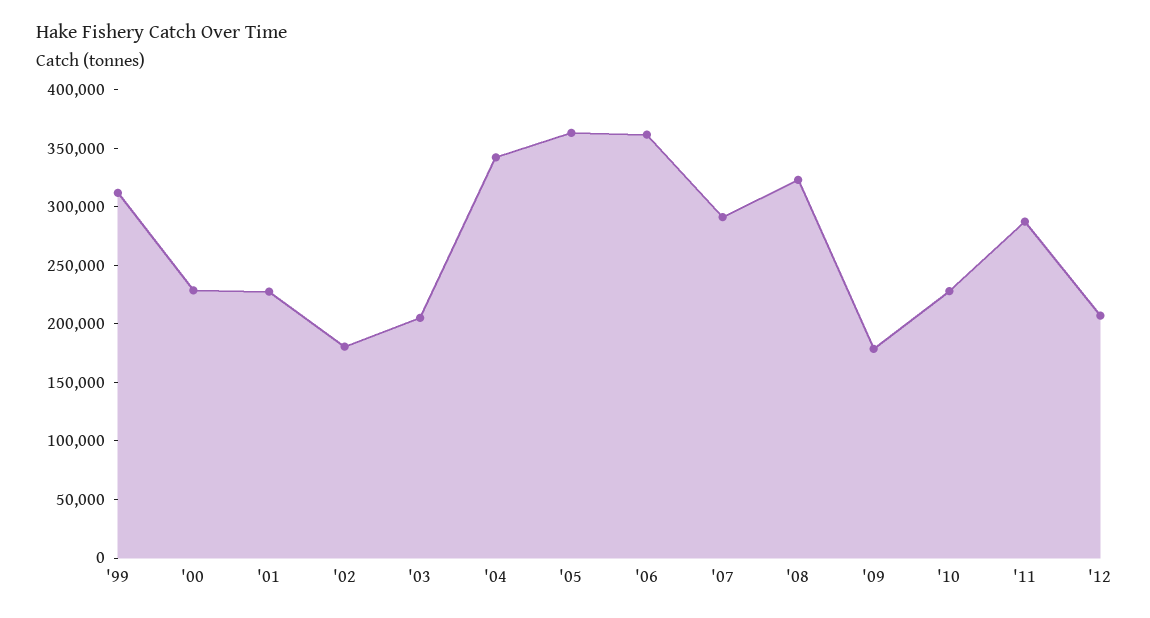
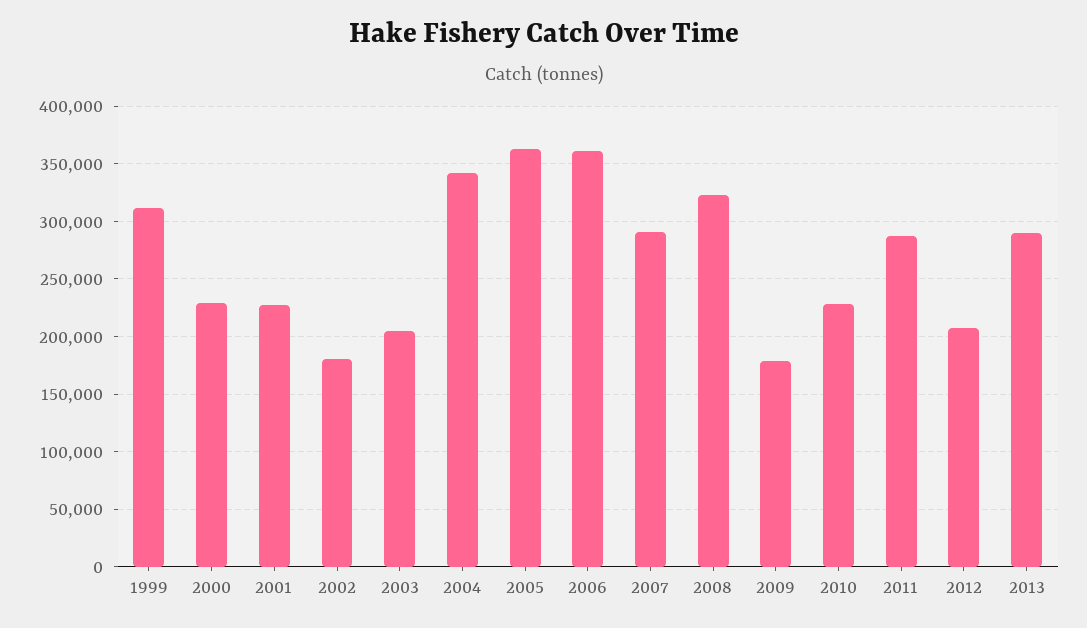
2013: none -> 290000

